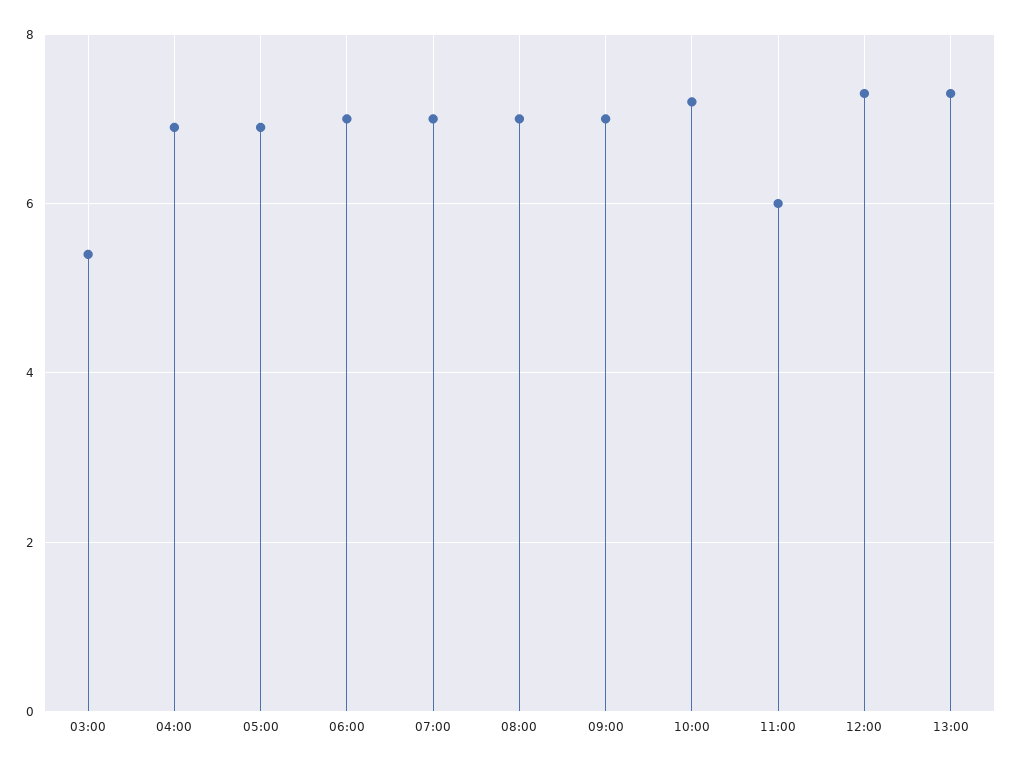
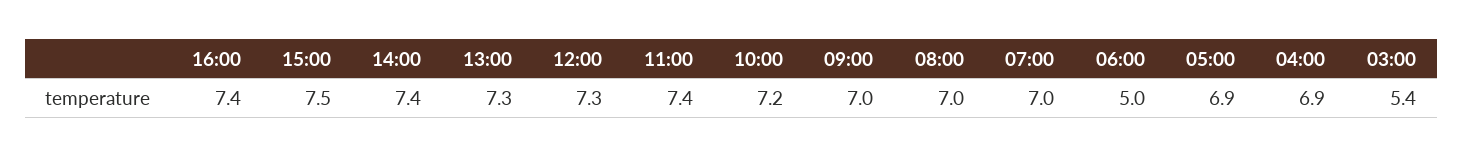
06:00: 7 -> 5
11:00: 6 -> 7.4
16:00: none -> 7.4
15:00: none -> 7.5
14:00: none -> 7.4

